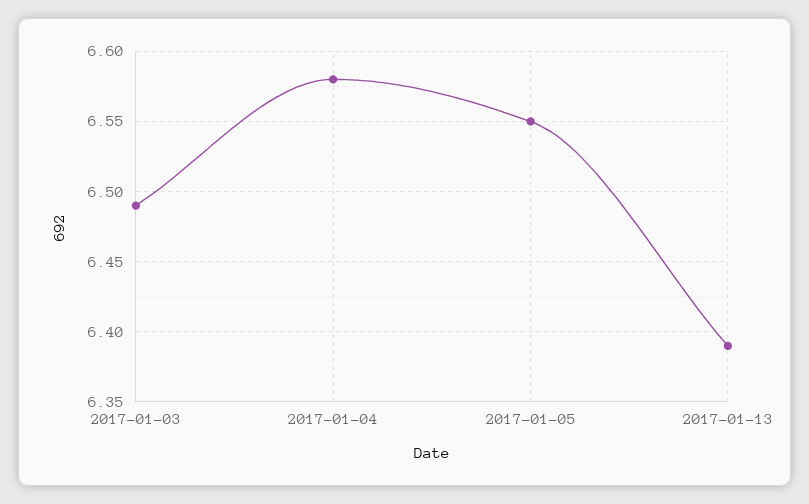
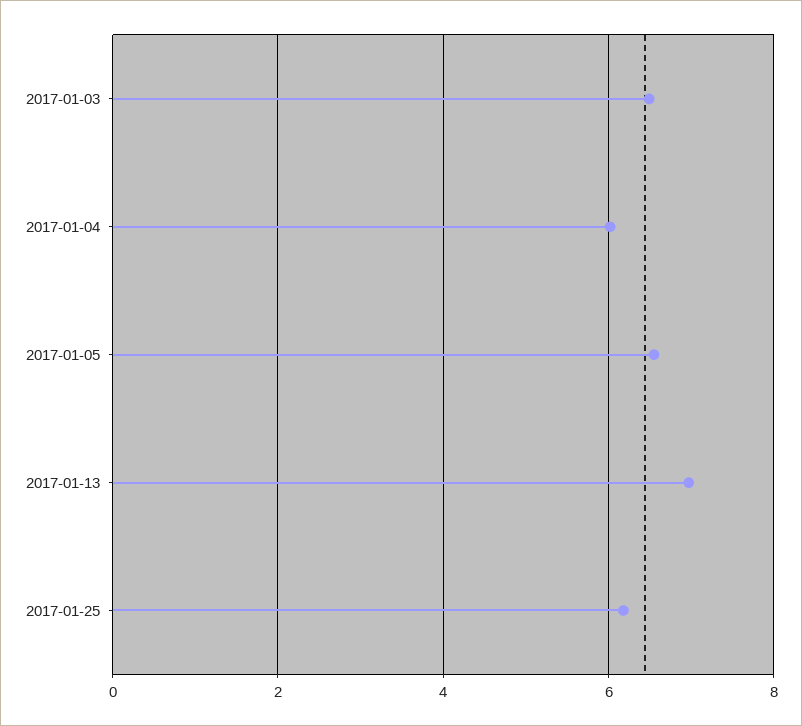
2017-01-04: 6.58 -> 6
2017-01-13: 6.39 -> 7
2017-01-25: none -> 6.2

